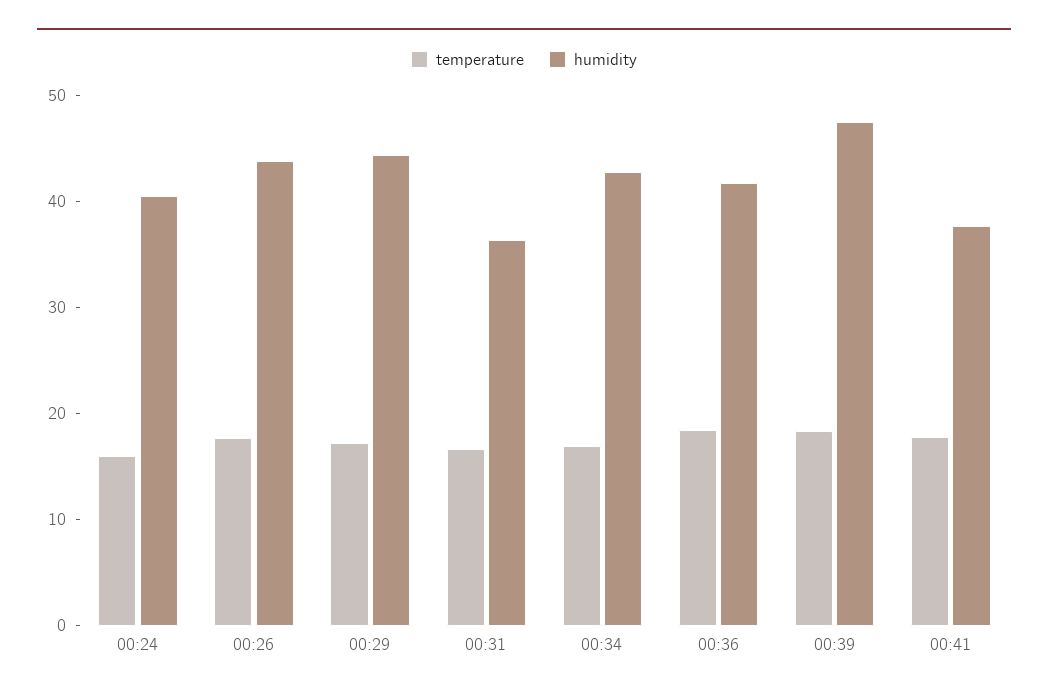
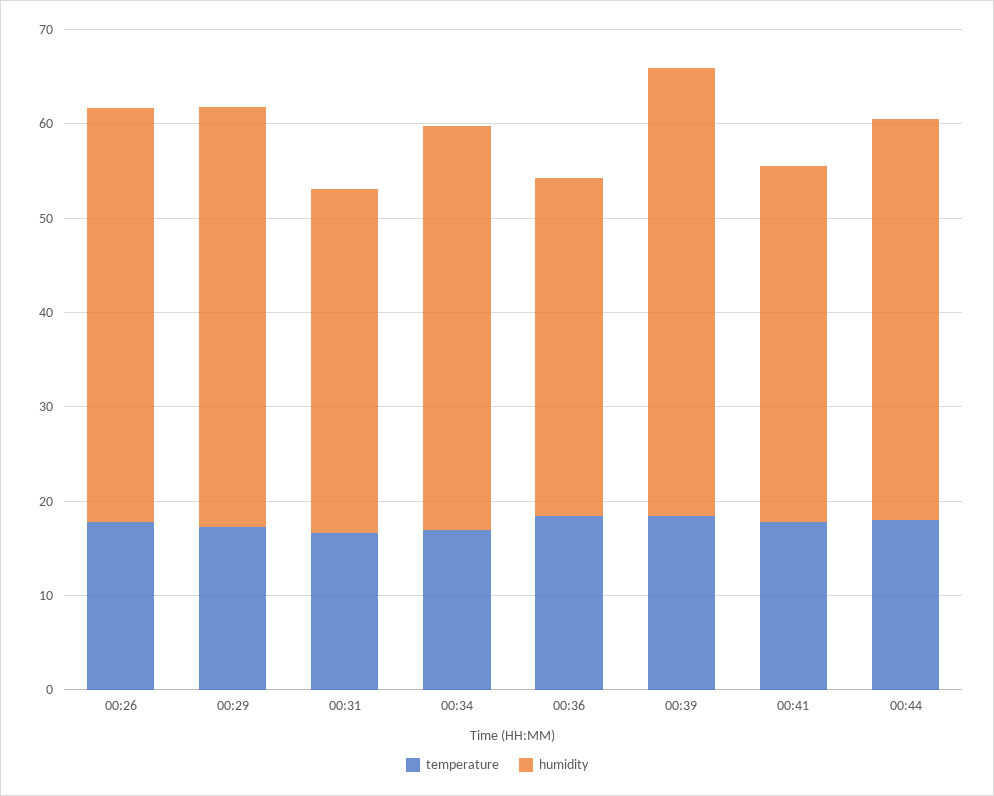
temperature, 00:24: 16 -> none
humidity, 00:24: 40 -> none
humidity, 00:36: 42 -> 36
temperature, 00:44: none -> 18
humidity, 00:44: none -> 42

